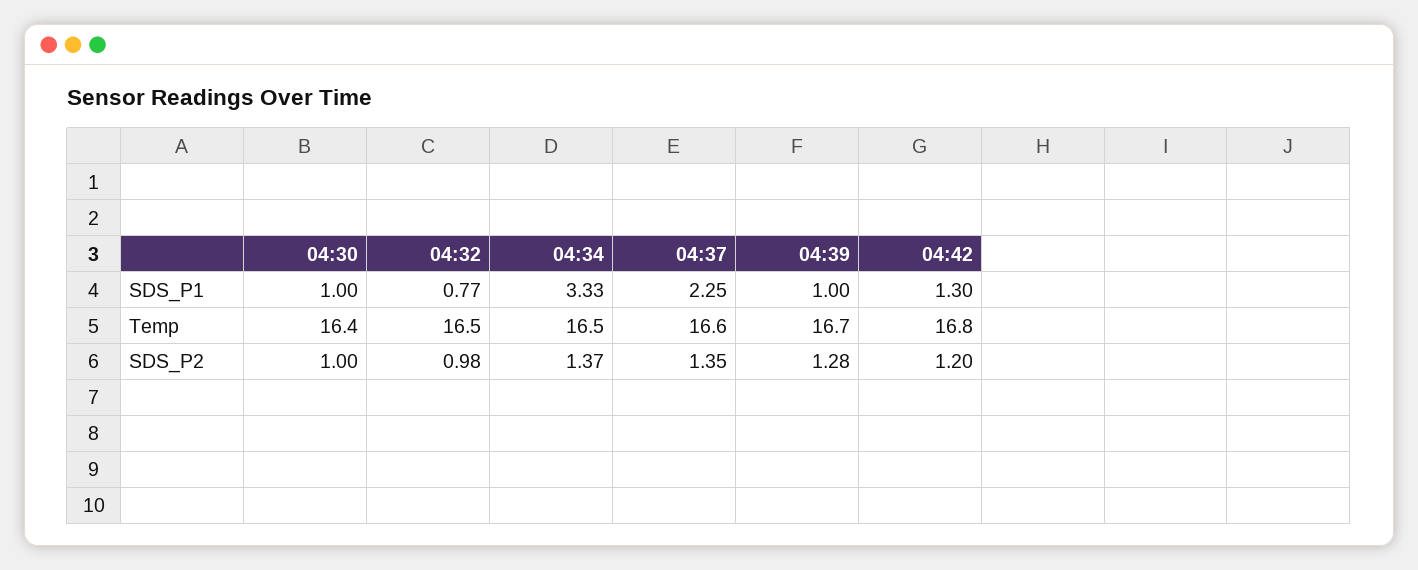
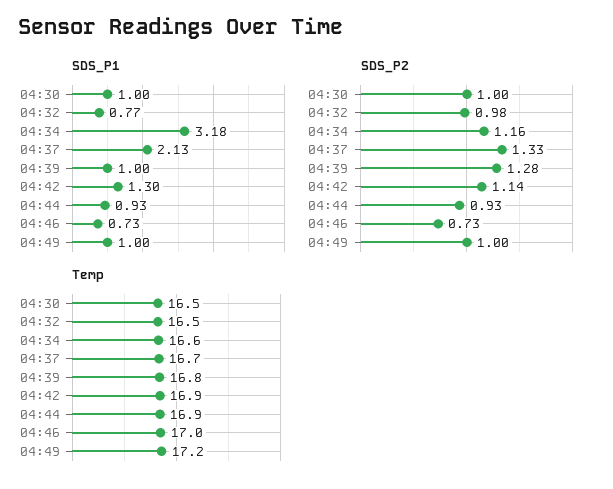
SDS_P1, 04:34: 3.33 -> 3.18
SDS_P1, 04:37: 2.25 -> 2.13
Temp, 04:30: 16.4 -> 16.5
Temp, 04:34: 16.5 -> 16.6
Temp, 04:37: 16.6 -> 16.7
Temp, 04:39: 16.7 -> 16.8
Temp, 04:42: 16.8 -> 16.9
SDS_P2, 04:34: 1.37 -> 1.16
SDS_P2, 04:37: 1.35 -> 1.33
SDS_P2, 04:42: 1.2 -> 1.14
SDS_P1, 04:44: none -> 0.93
SDS_P1, 04:46: none -> 0.73
SDS_P1, 04:49: none -> 1
SDS_P2, 04:44: none -> 0.93
SDS_P2, 04:46: none -> 0.73
SDS_P2, 04:49: none -> 1
Temp, 04:44: none -> 16.9
Temp, 04:46: none -> 17
Temp, 04:49: none -> 17.2

